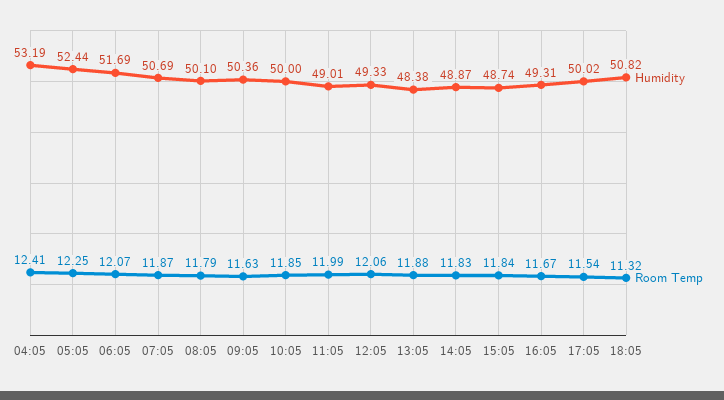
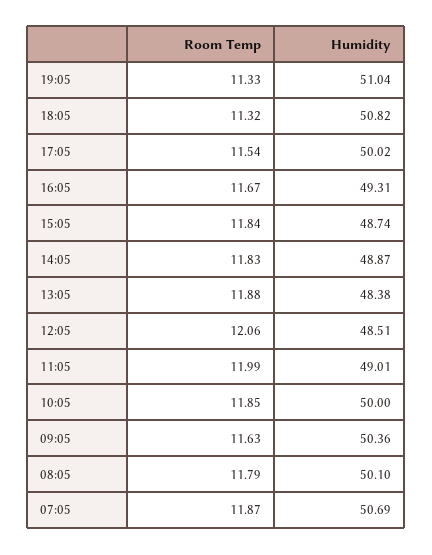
Humidity, 04:05: 53.19 -> none
Room Temp, 04:05: 12.41 -> none
Humidity, 05:05: 52.44 -> none
Room Temp, 05:05: 12.25 -> none
Humidity, 06:05: 51.69 -> none
Room Temp, 06:05: 12.07 -> none
Humidity, 12:05: 49.33 -> 48.51
Room Temp, 19:05: none -> 11.33
Humidity, 19:05: none -> 51.04

